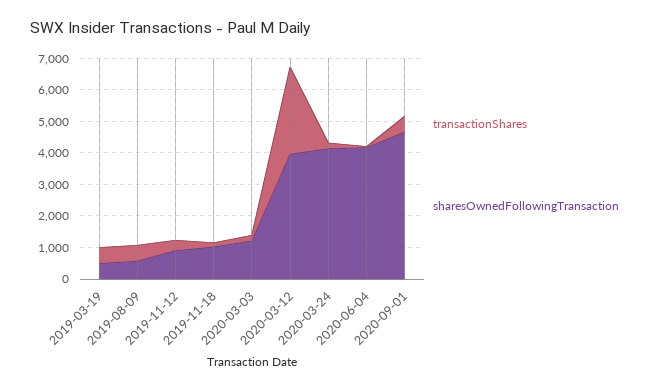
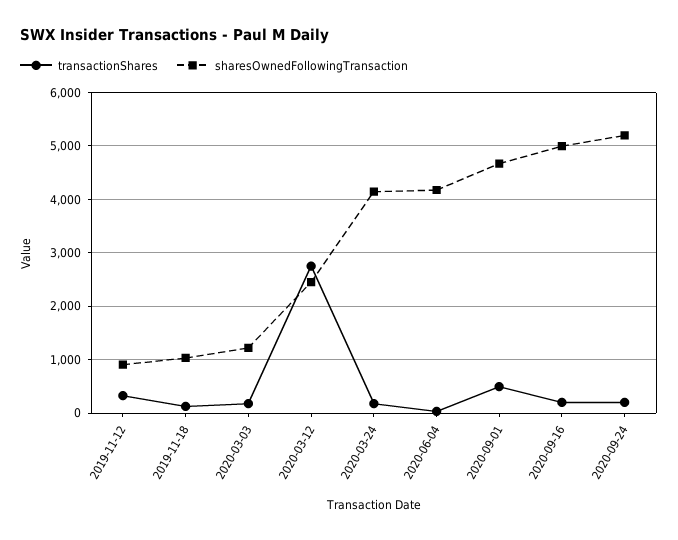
transactionShares, 2019-03-19: 500 -> none
sharesOwnedFollowingTransaction, 2019-03-19: 500 -> none
transactionShares, 2019-08-09: 500 -> none
sharesOwnedFollowingTransaction, 2019-08-09: 500 -> none
sharesOwnedFollowingTransaction, 2020-03-12: 4000 -> 2400
transactionShares, 2020-09-16: none -> 200
sharesOwnedFollowingTransaction, 2020-09-16: none -> 5000
transactionShares, 2020-09-24: none -> 200
sharesOwnedFollowingTransaction, 2020-09-24: none -> 5200

